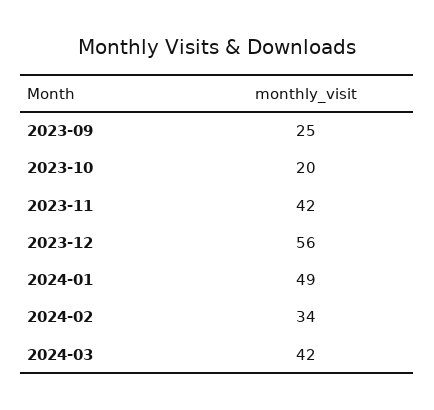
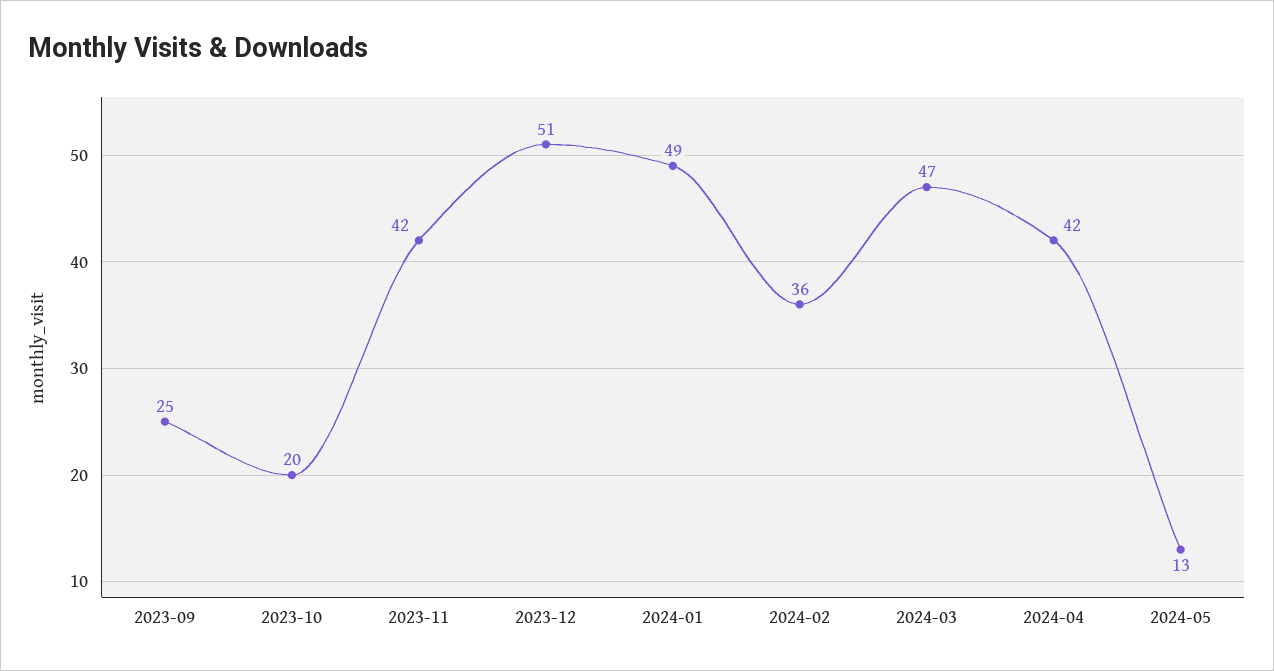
2023-12: 56 -> 51
2024-02: 34 -> 36
2024-03: 42 -> 47
2024-04: none -> 42
2024-05: none -> 13

